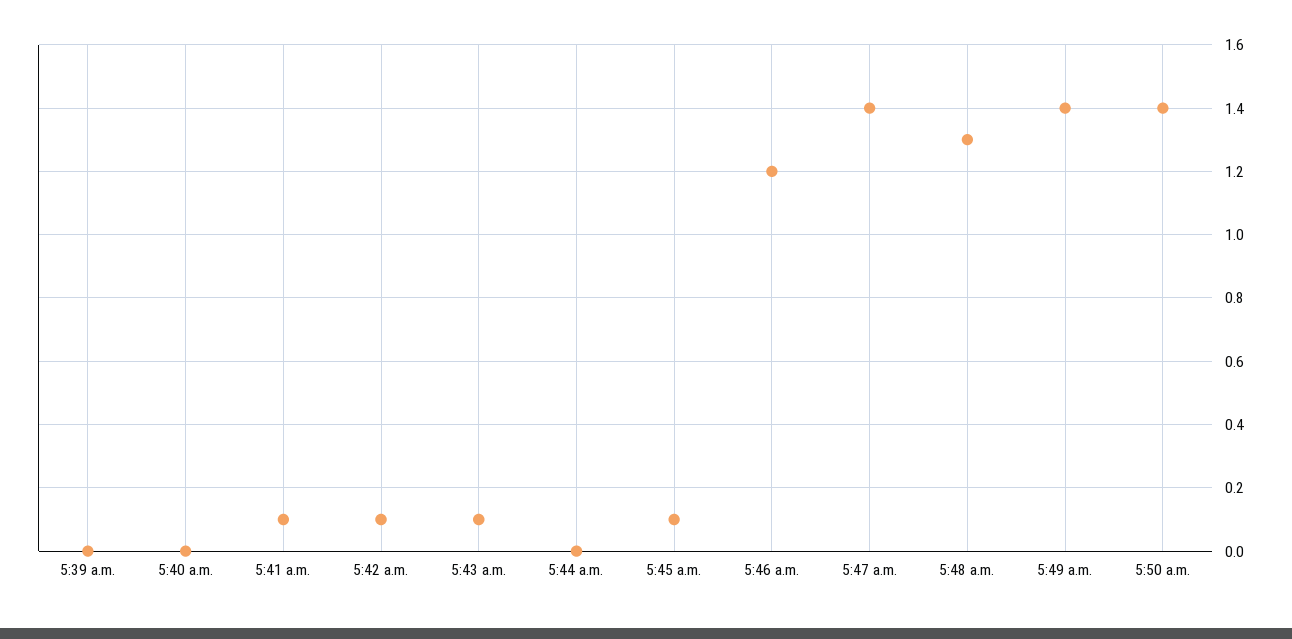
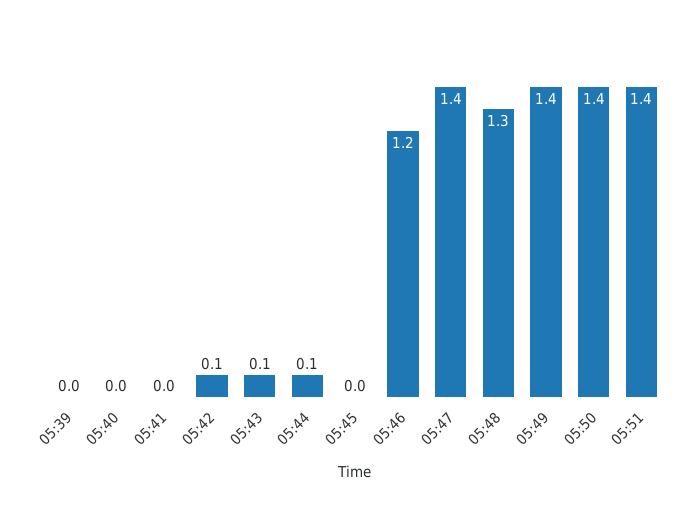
5:41 a.m.: 0.1 -> 0
5:44 a.m.: 0 -> 0.1
5:45 a.m.: 0.1 -> 0
05:51: none -> 1.4

